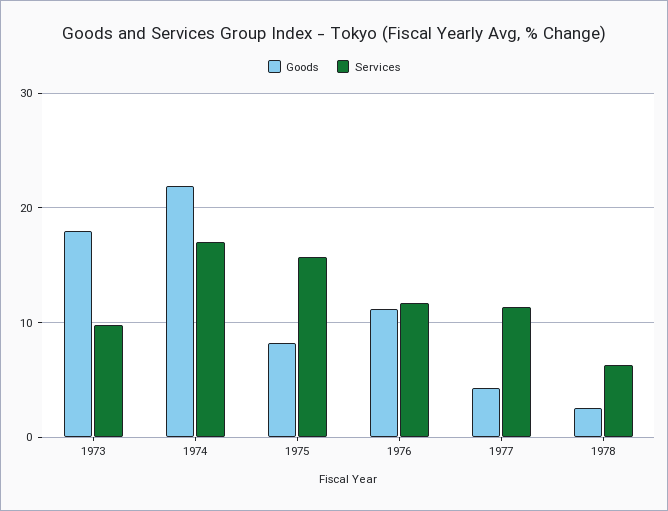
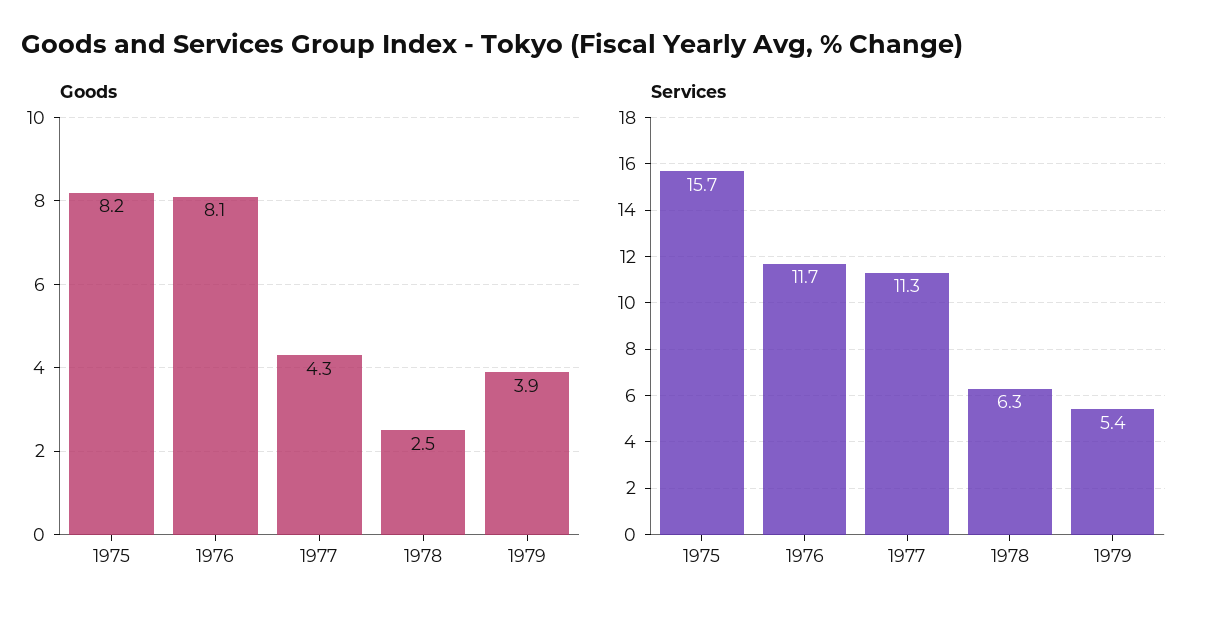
Goods, 1973: 18 -> none
Services, 1973: 10 -> none
Goods, 1974: 22 -> none
Services, 1974: 17 -> none
Goods, 1976: 11 -> 8.1
Goods, 1979: none -> 3.9
Services, 1979: none -> 5.4

